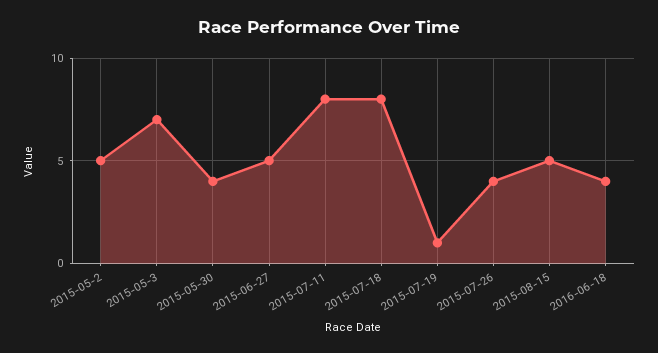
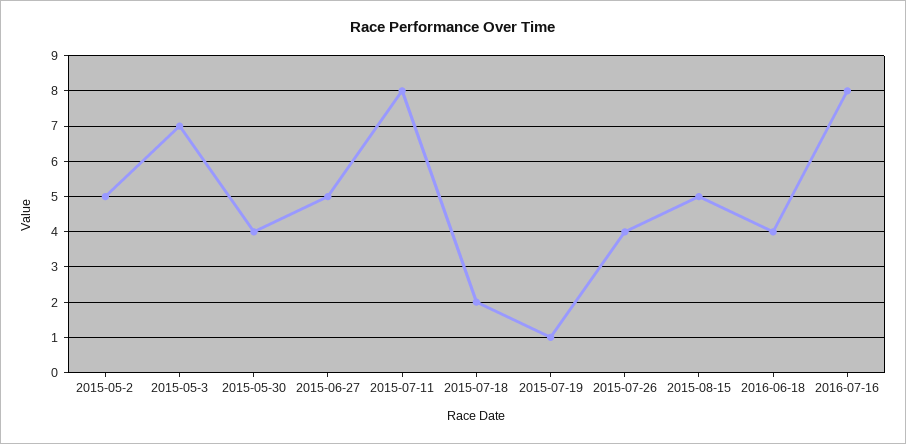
2015-07-18: 8 -> 2
2016-07-16: none -> 8

